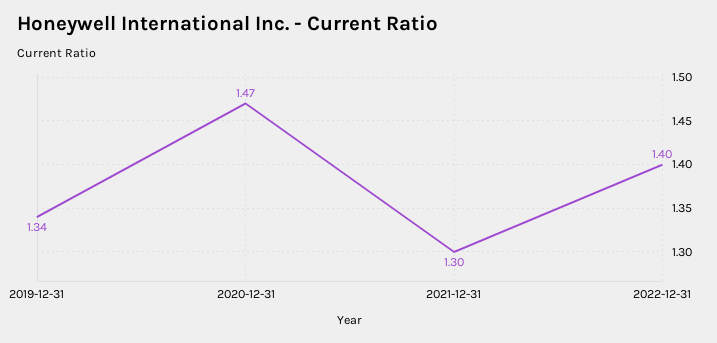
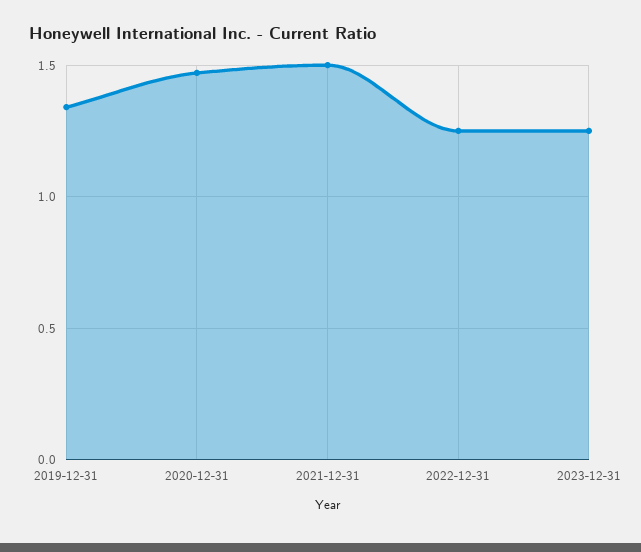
2021-12-31: 1.3 -> 1.5
2022-12-31: 1.4 -> 1.25
2023-12-31: none -> 1.25

